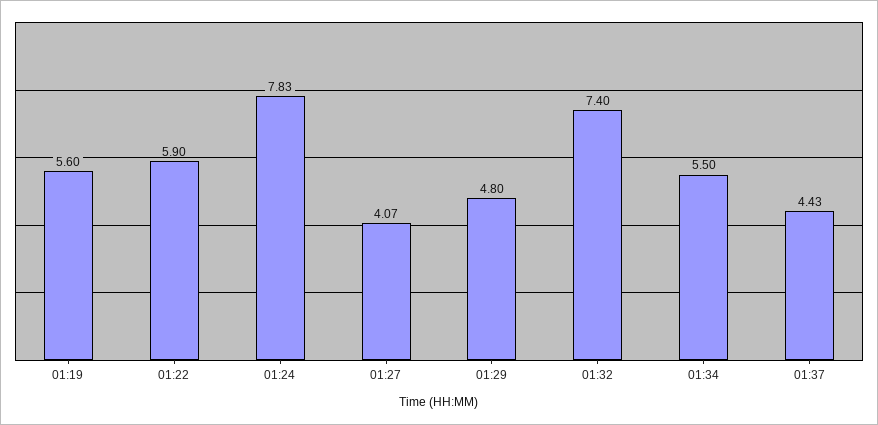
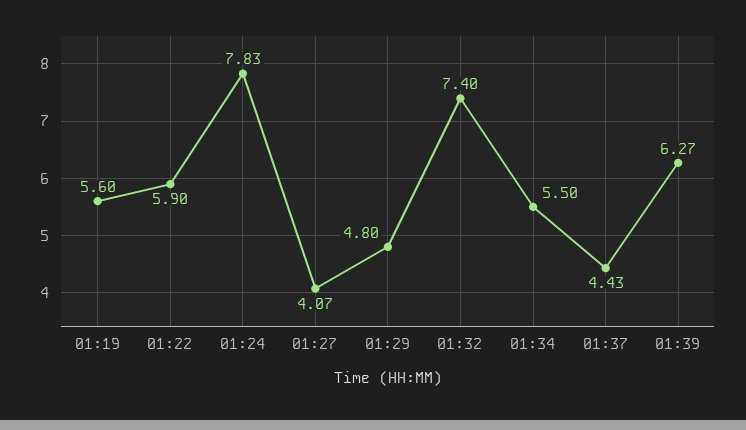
01:39: none -> 6.27

